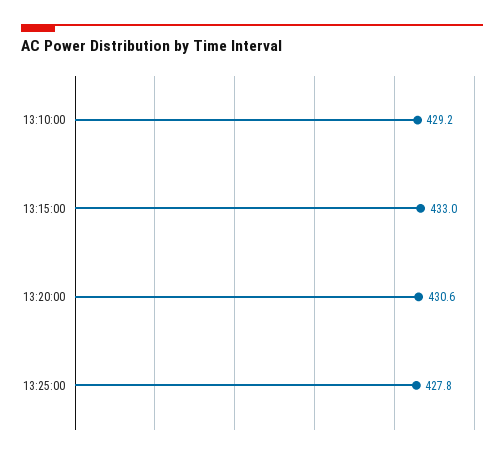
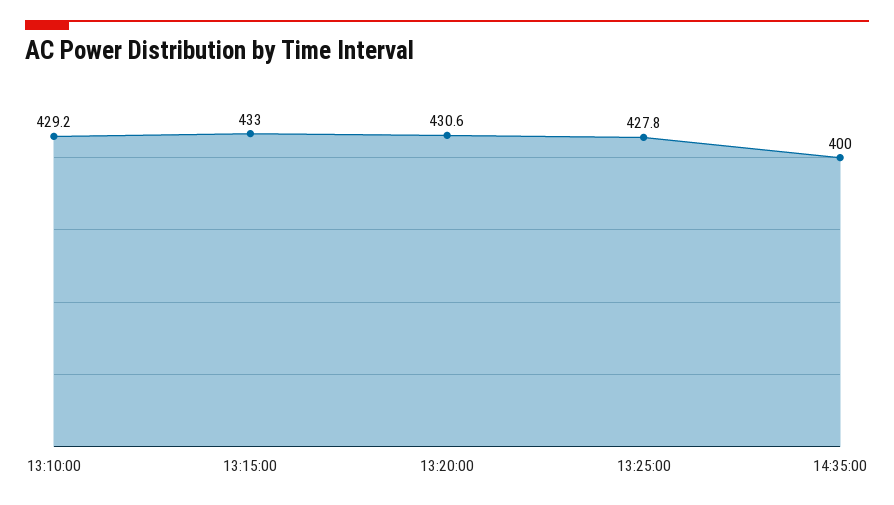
14:35:00: none -> 400

